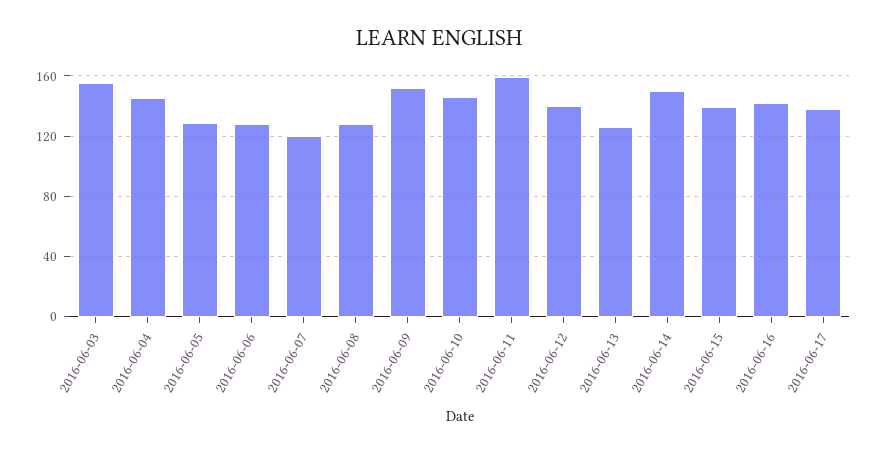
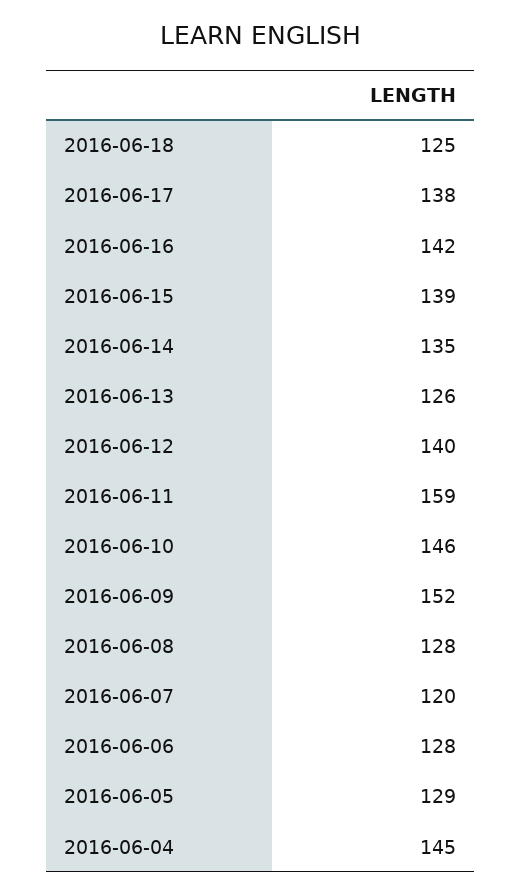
2016-06-03: 155 -> none
2016-06-14: 150 -> 135
2016-06-18: none -> 125

